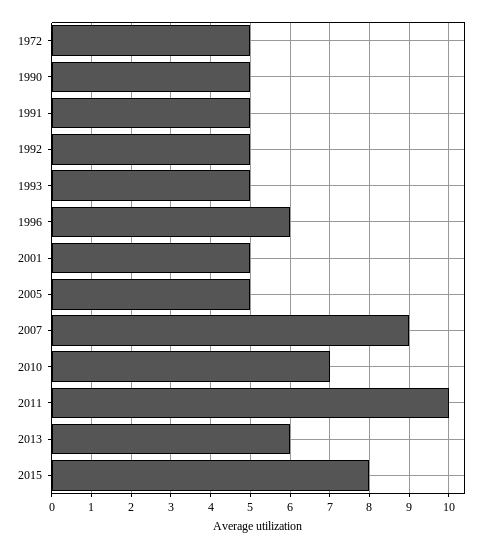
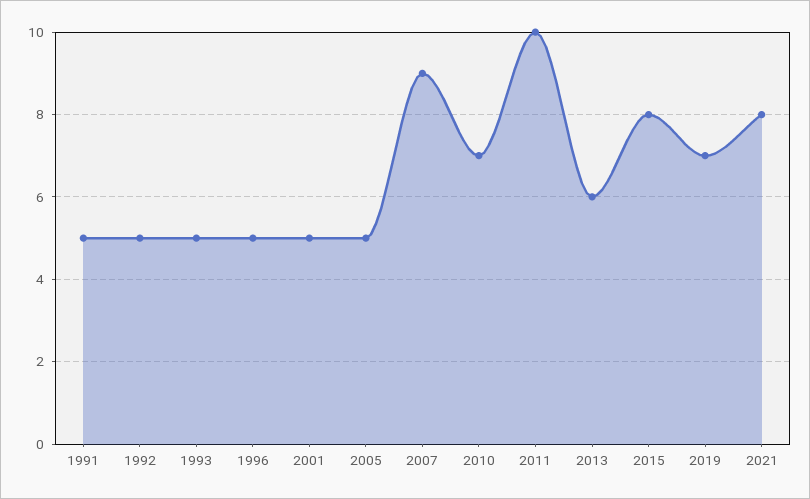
1972: 5 -> none
1990: 5 -> none
1996: 6 -> 5
2019: none -> 7
2021: none -> 8

